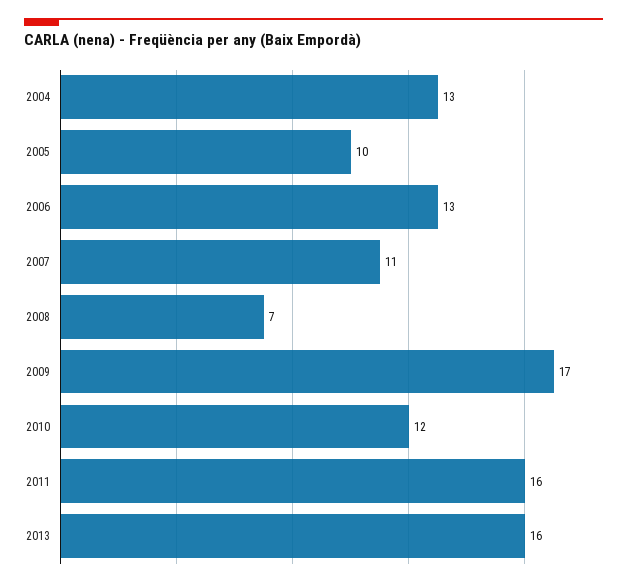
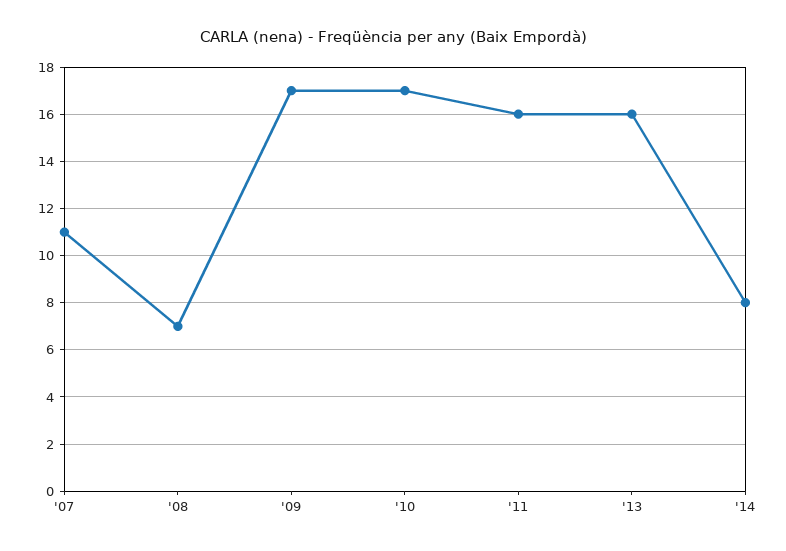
2004: 13 -> none
2005: 10 -> none
2006: 13 -> none
2010: 12 -> 17
'14: none -> 8

